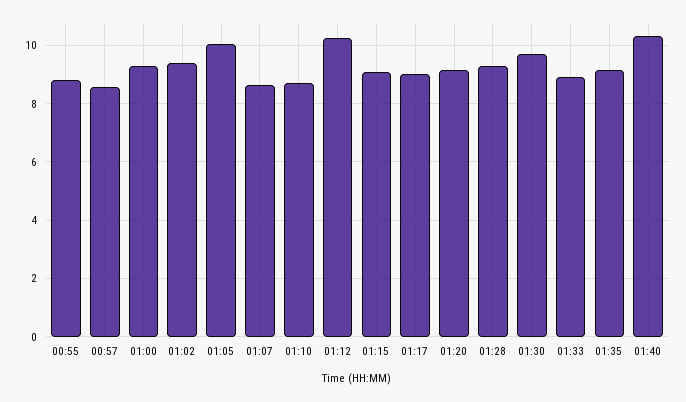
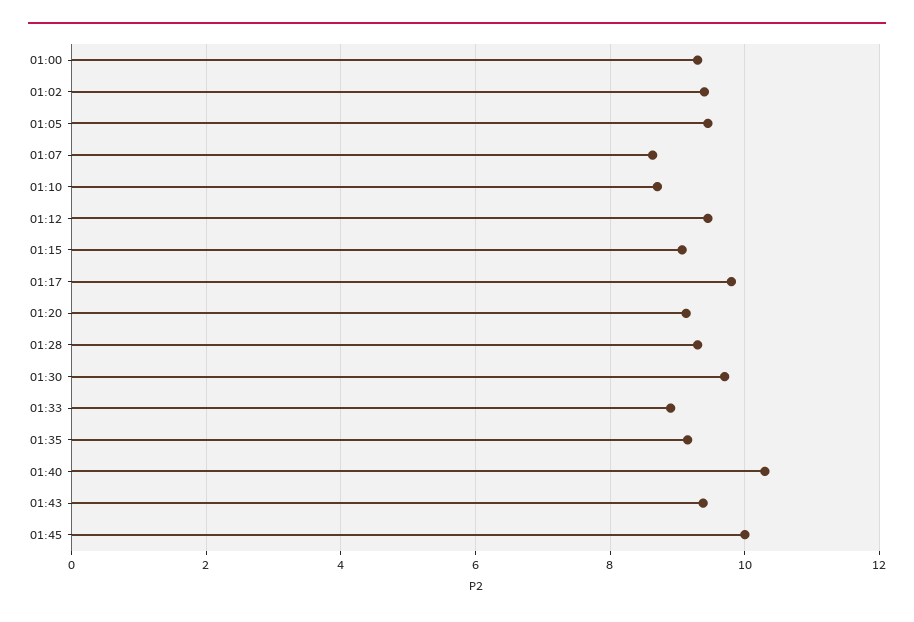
00:55: 8.75 -> none
00:57: 8.5 -> none
01:05: 10 -> 9.4
01:12: 10.25 -> 9.4
01:17: 9 -> 9.8
01:43: none -> 9.4
01:45: none -> 10

